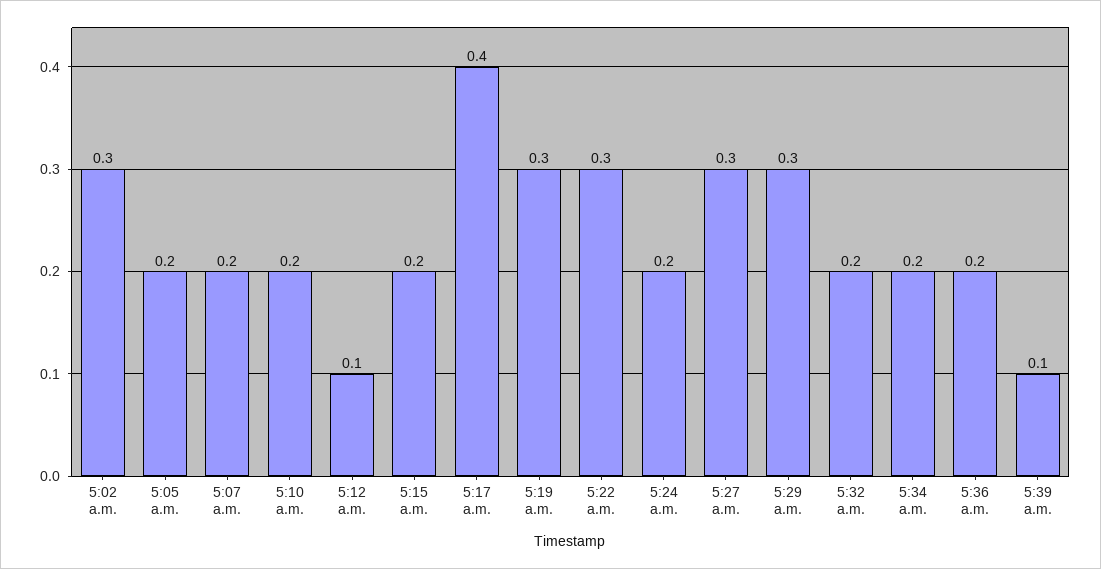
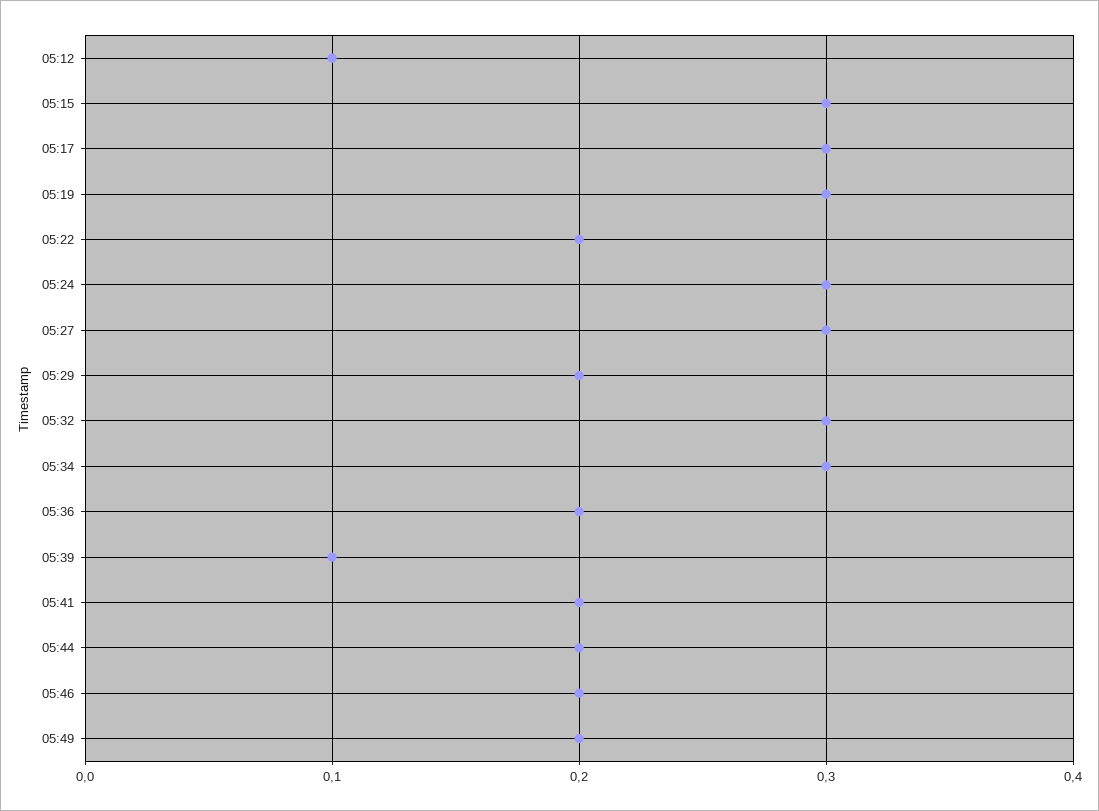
5:02 a.m.: 0.3 -> none
5:05 a.m.: 0.2 -> none
5:07 a.m.: 0.2 -> none
5:10 a.m.: 0.2 -> none
5:15 a.m.: 0.2 -> 0.3
5:17 a.m.: 0.4 -> 0.3
5:22 a.m.: 0.3 -> 0.2
5:24 a.m.: 0.2 -> 0.3
5:29 a.m.: 0.3 -> 0.2
5:32 a.m.: 0.2 -> 0.3
5:34 a.m.: 0.2 -> 0.3
05:41: none -> 0.2
05:44: none -> 0.2
05:46: none -> 0.2
05:49: none -> 0.2

